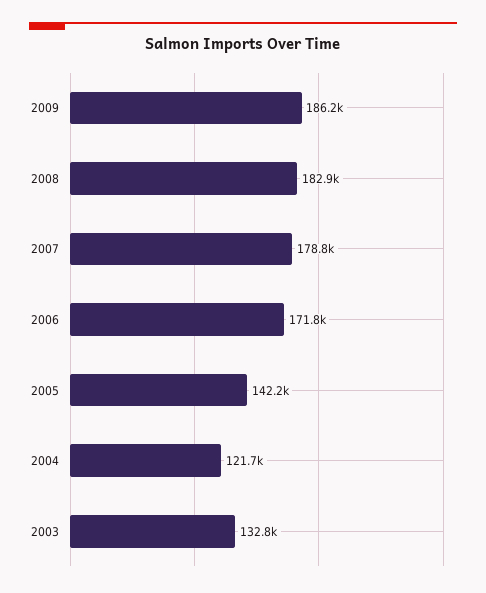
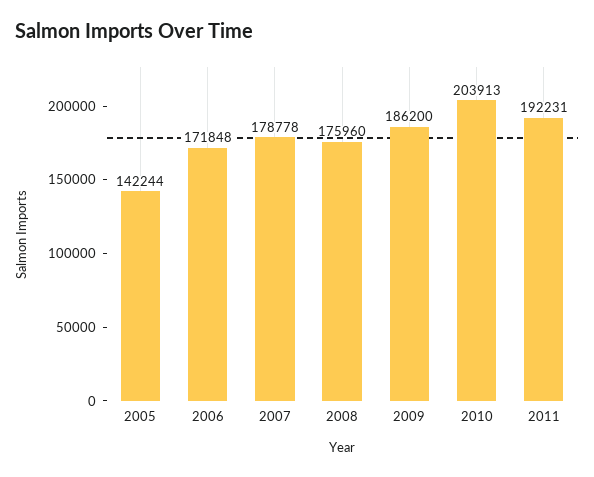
2008: 182900 -> 175960
2004: 121700 -> none
2003: 132800 -> none
2010: none -> 203913
2011: none -> 192231

